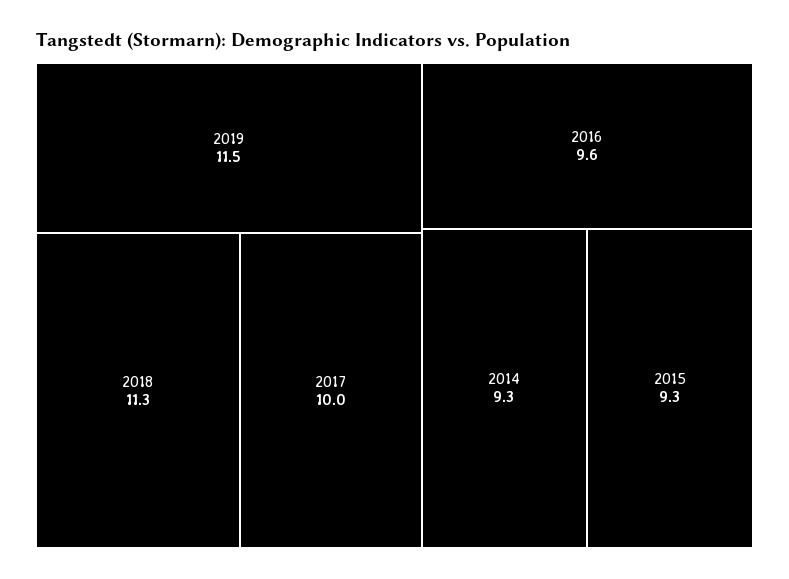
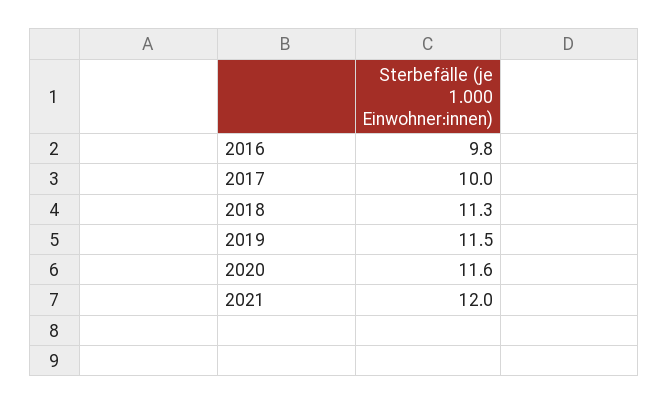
2016: 9.6 -> 9.8
2014: 9.3 -> none
2015: 9.3 -> none
2020: none -> 11.6
2021: none -> 12

